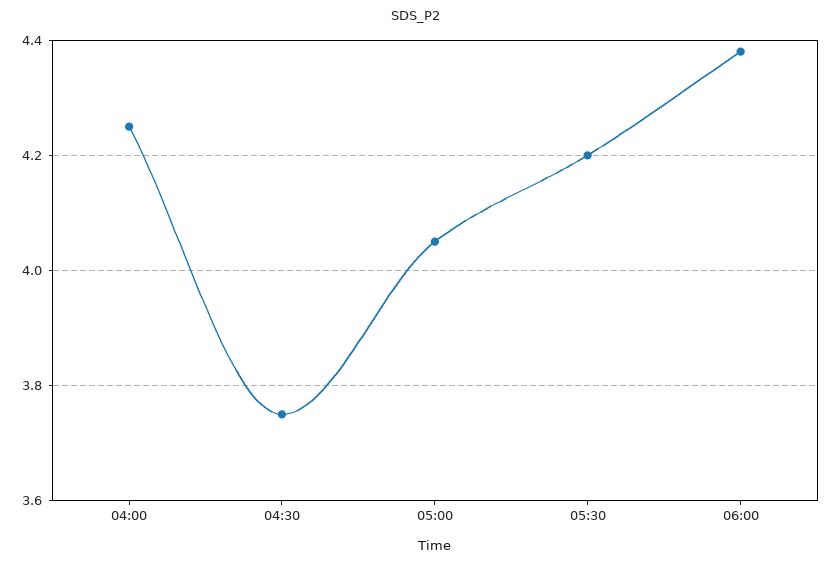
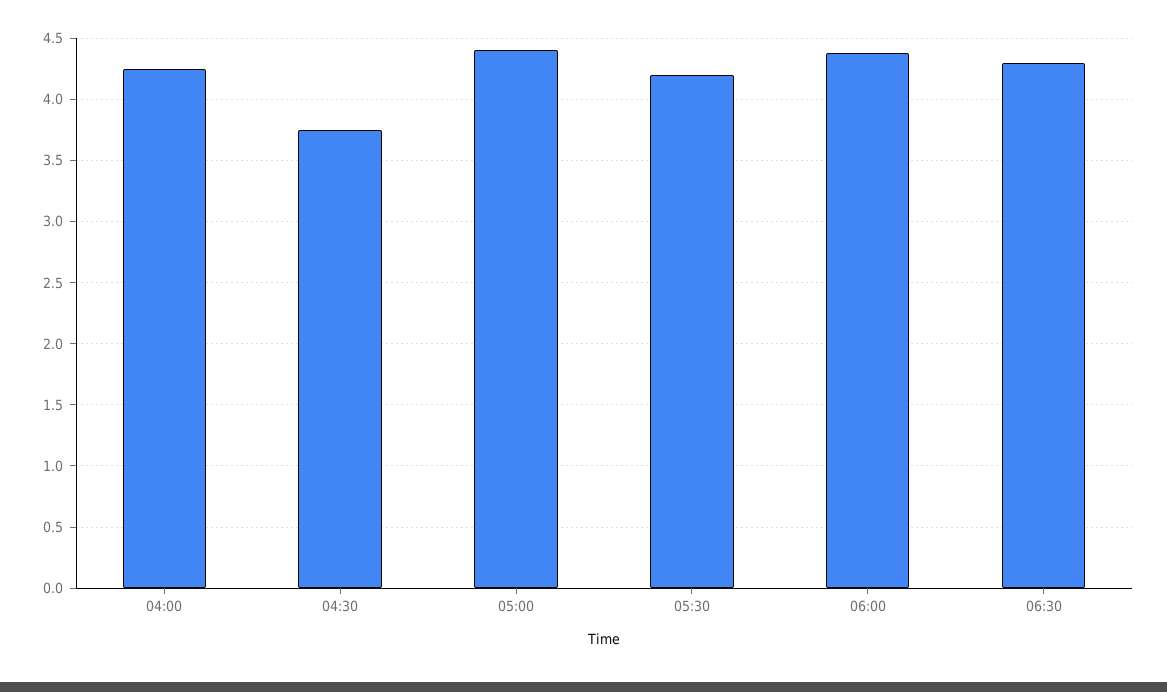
05:00: 4.05 -> 4.4
06:30: none -> 4.3

